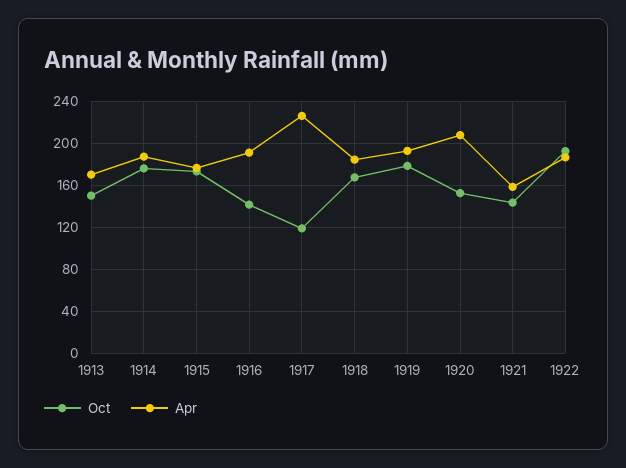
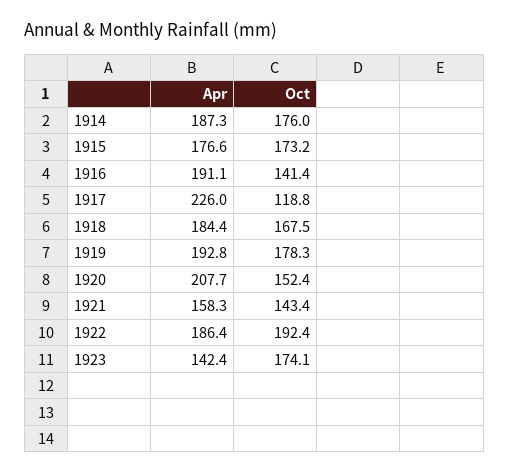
Oct, 1913: 150 -> none
Apr, 1913: 170 -> none
Apr, 1923: none -> 142.4
Oct, 1923: none -> 174.1

